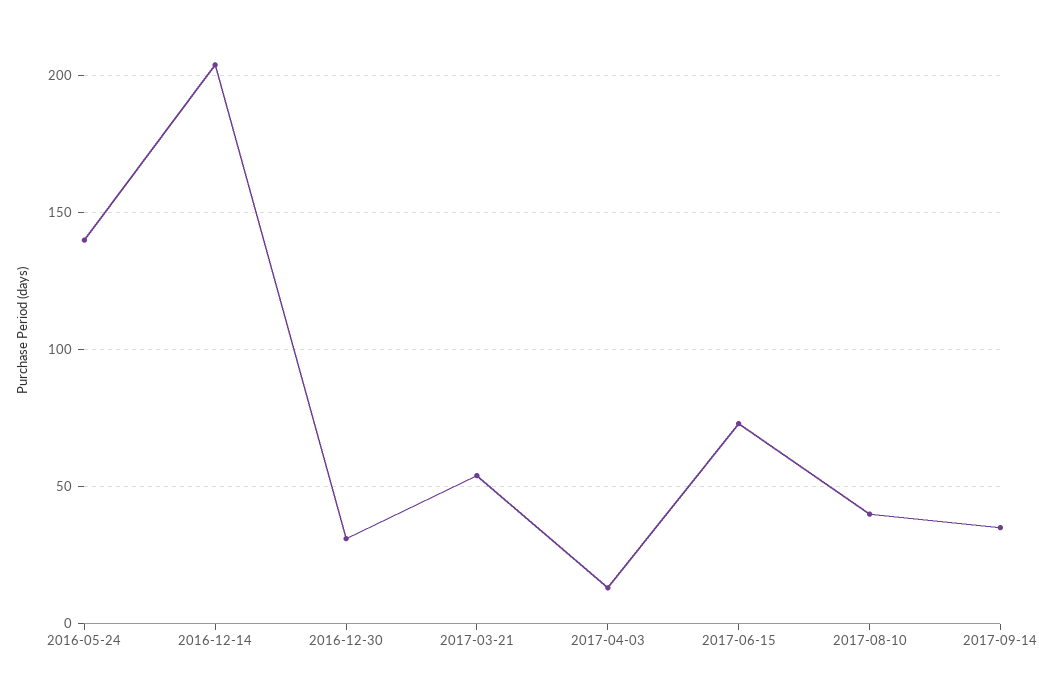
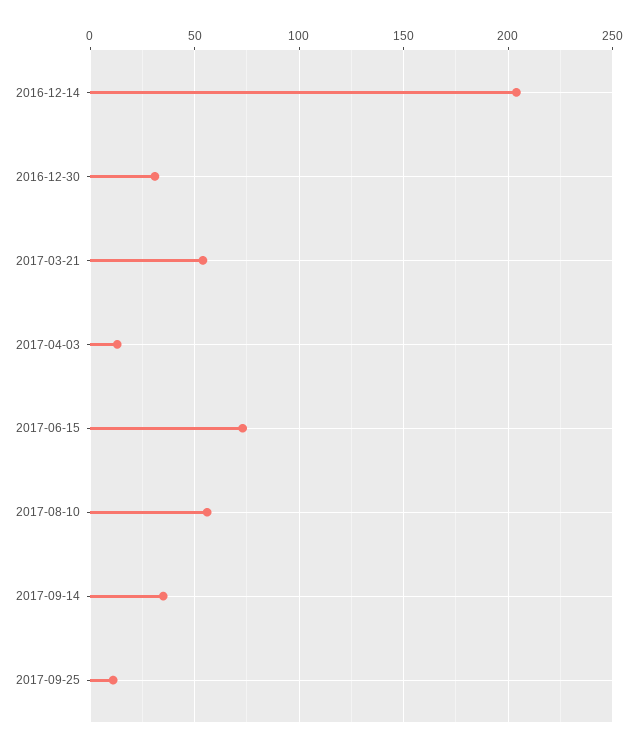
2016-05-24: 140 -> none
2017-08-10: 40 -> 55
2017-09-25: none -> 10

